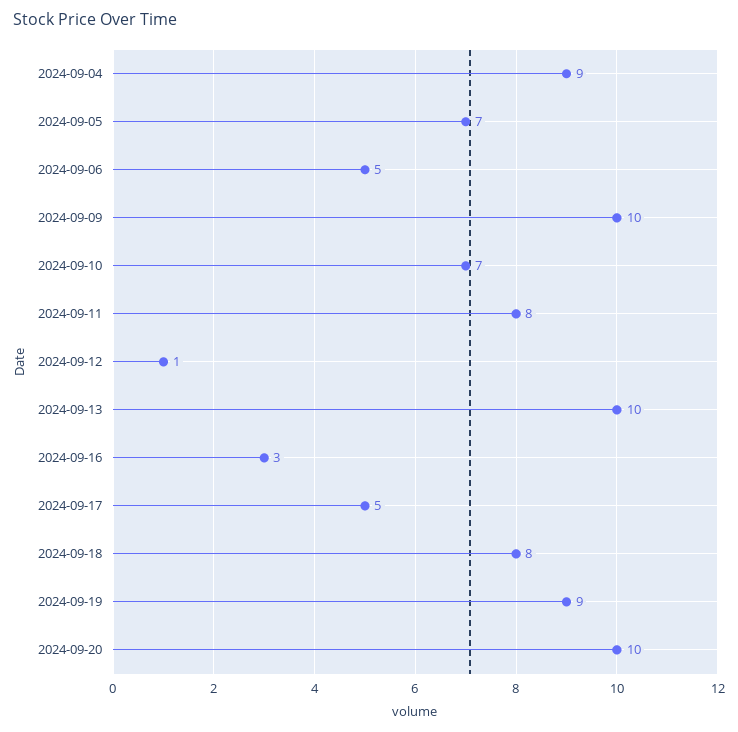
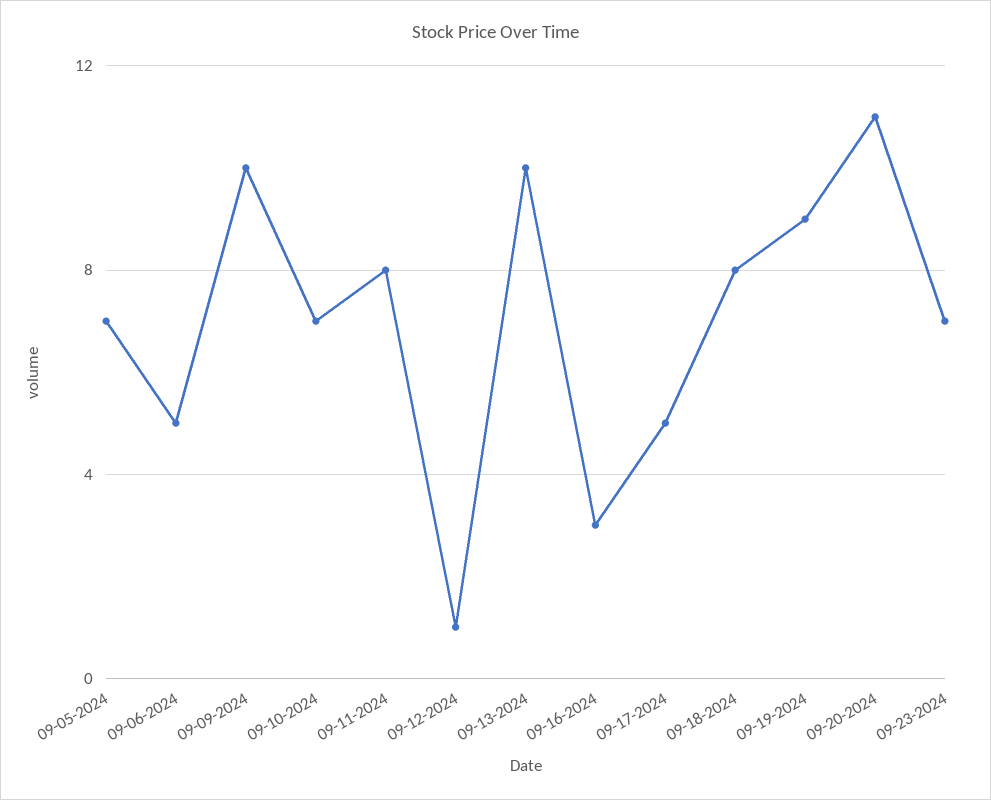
2024-09-04: 9 -> none
2024-09-20: 10 -> 11
09-23-2024: none -> 7

